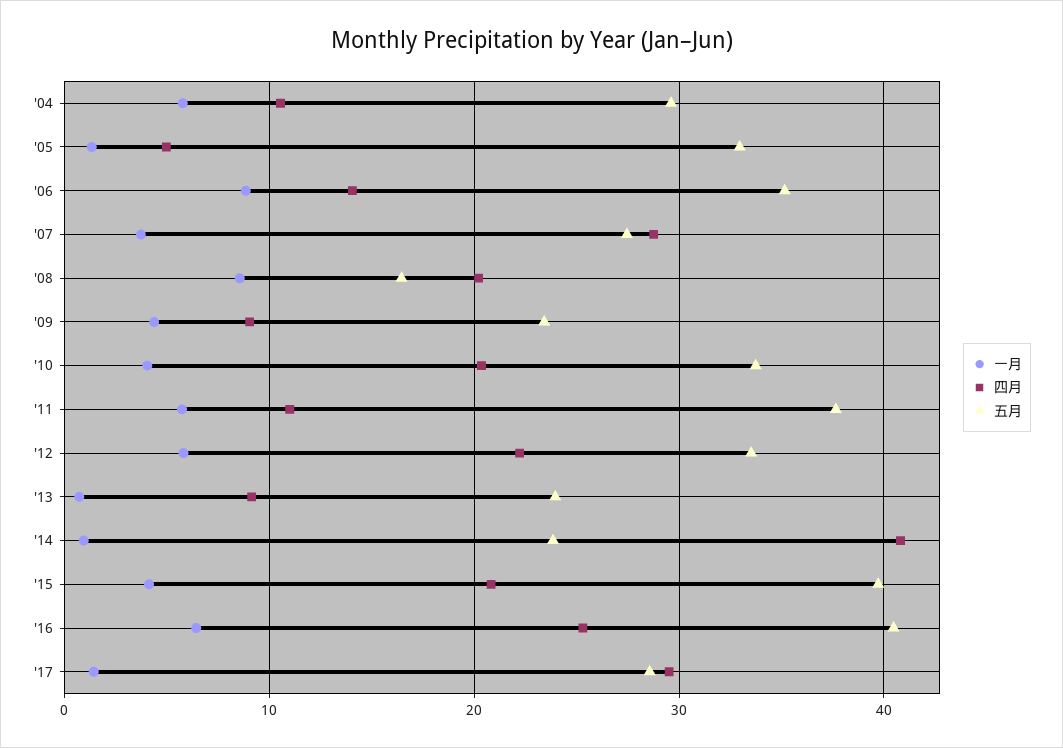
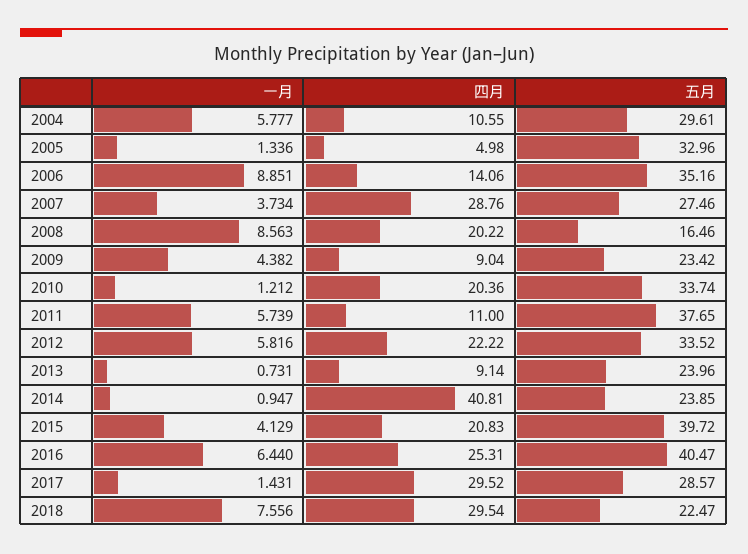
一月, '10: 4 -> 1.212
一月, 2018: none -> 7.556
四月, 2018: none -> 29.54
五月, 2018: none -> 22.47

